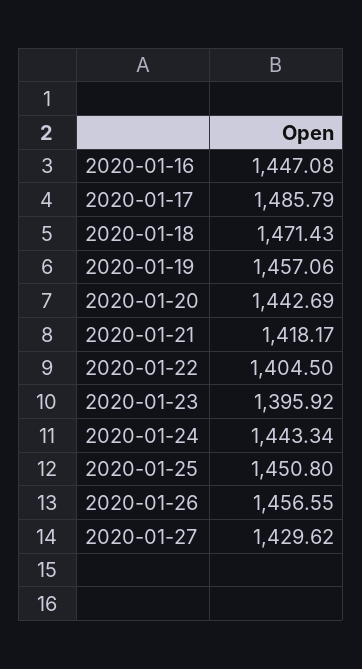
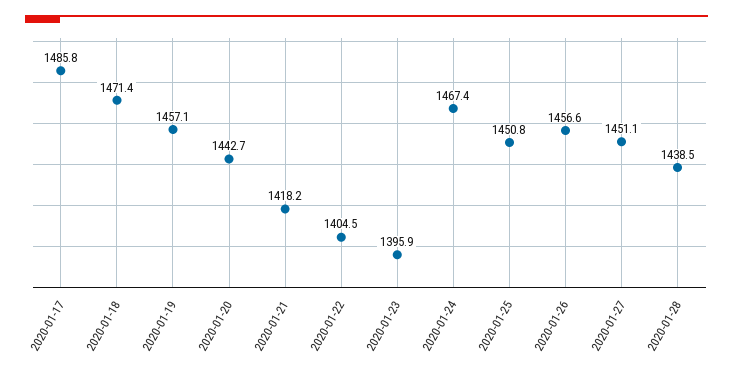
2020-01-16: 1447.08 -> none
2020-01-24: 1443.34 -> 1467.4
2020-01-27: 1429.62 -> 1451.1
2020-01-28: none -> 1438.5

